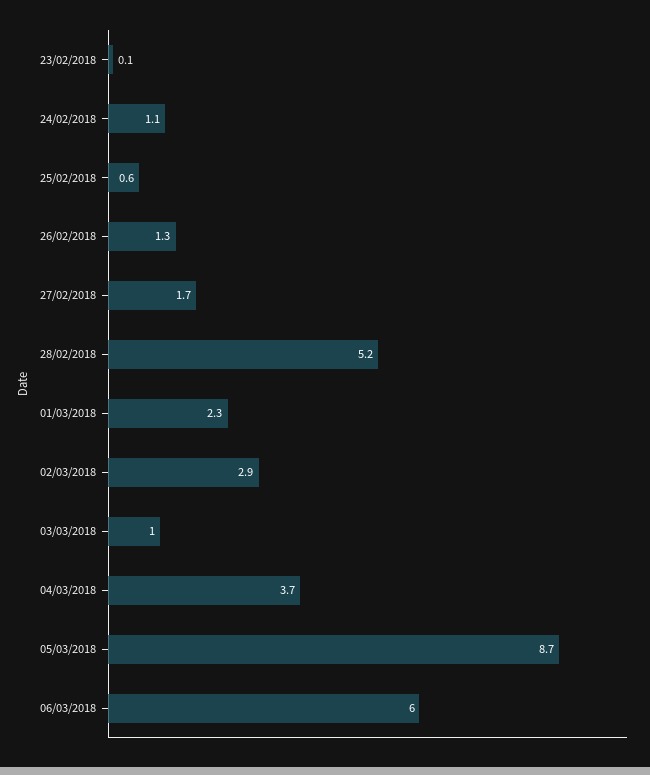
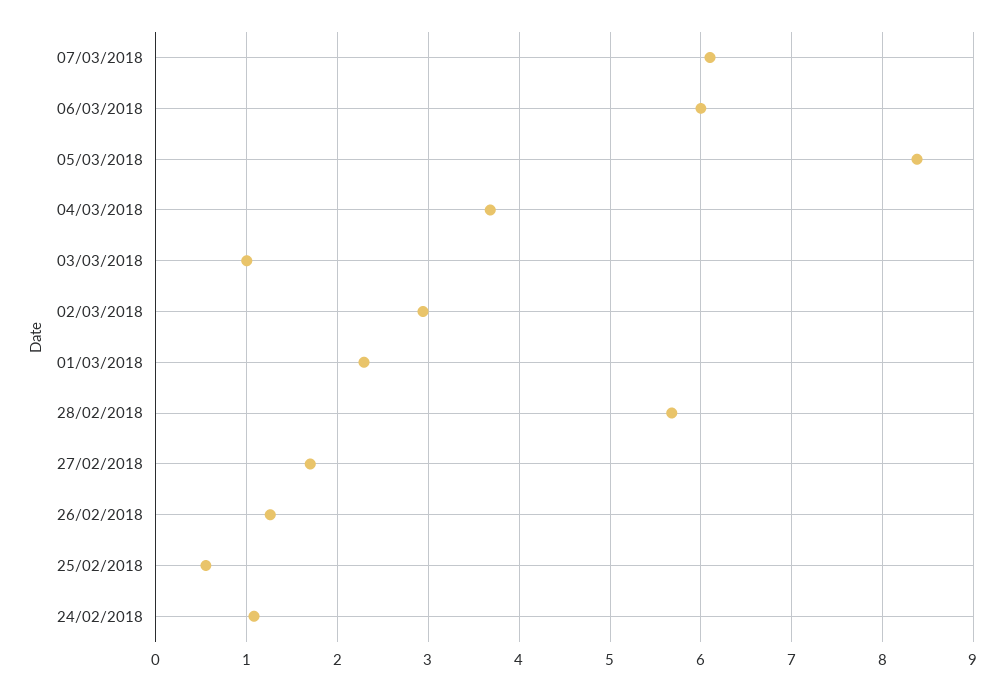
23/02/2018: 0.1 -> none
28/02/2018: 5.2 -> 5.7
05/03/2018: 8.7 -> 8.4
07/03/2018: none -> 6.1

